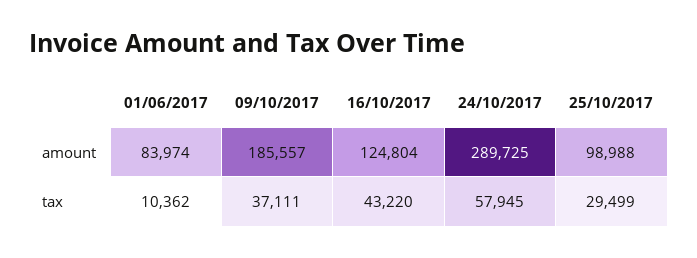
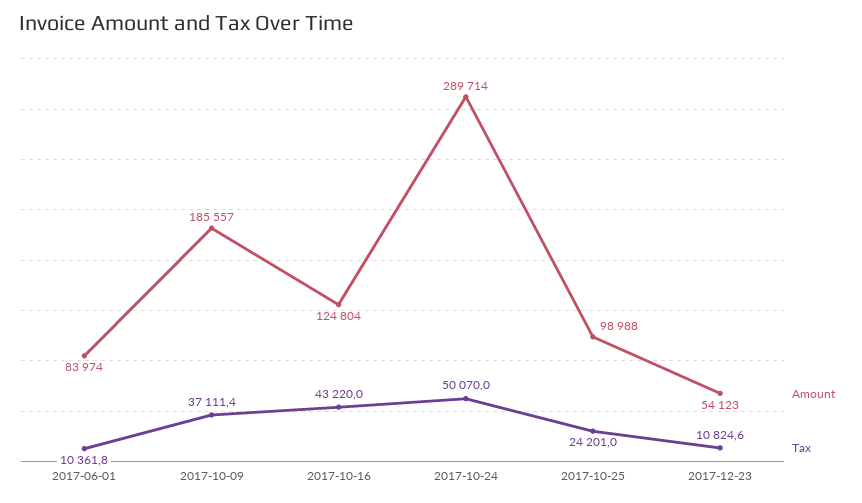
amount, 24/10/2017: 289725 -> 289714
tax, 24/10/2017: 57945 -> 50070
tax, 25/10/2017: 29499 -> 24201
amount, 2017-12-23: none -> 54123
tax, 2017-12-23: none -> 10824.6

